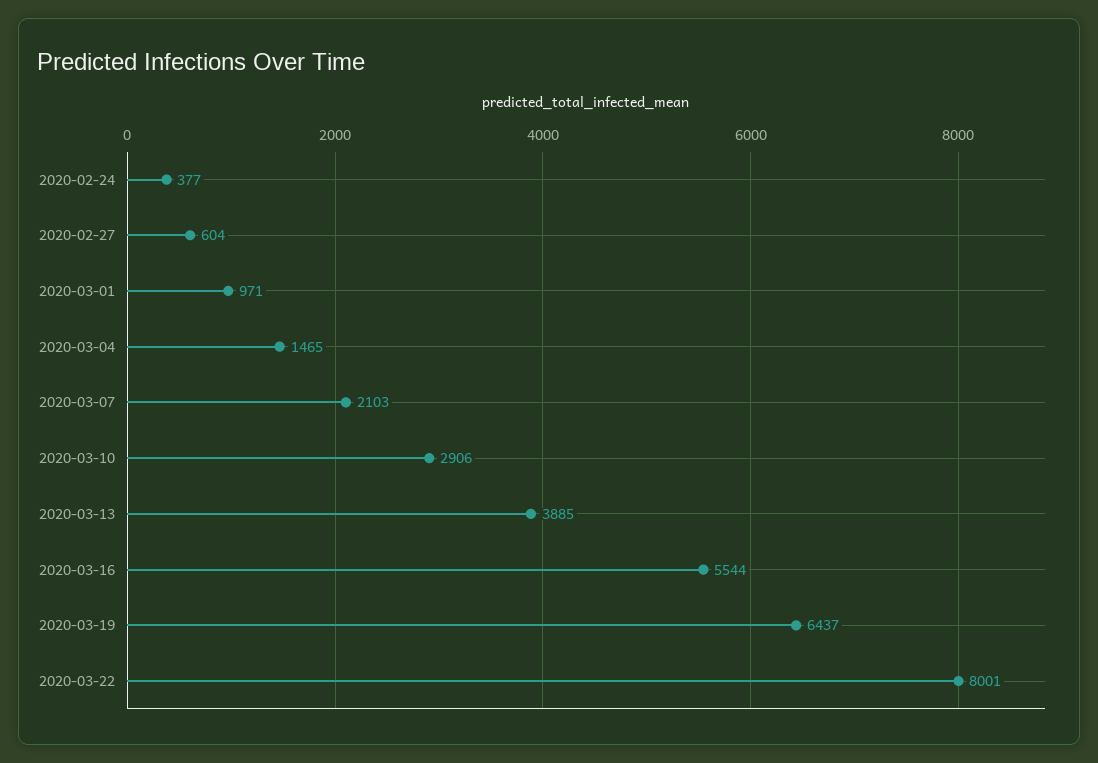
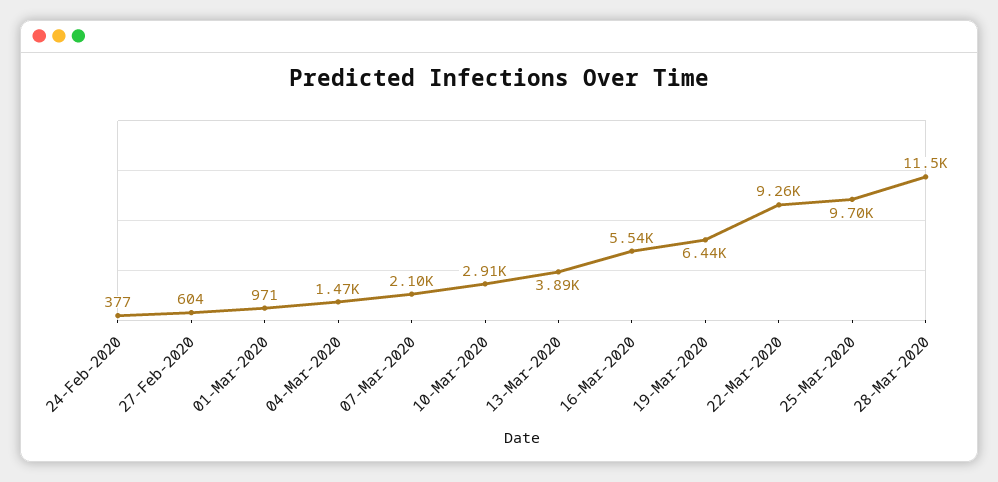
2020-03-22: 8001 -> 9260
25-Mar-2020: none -> 9700
28-Mar-2020: none -> 11500

